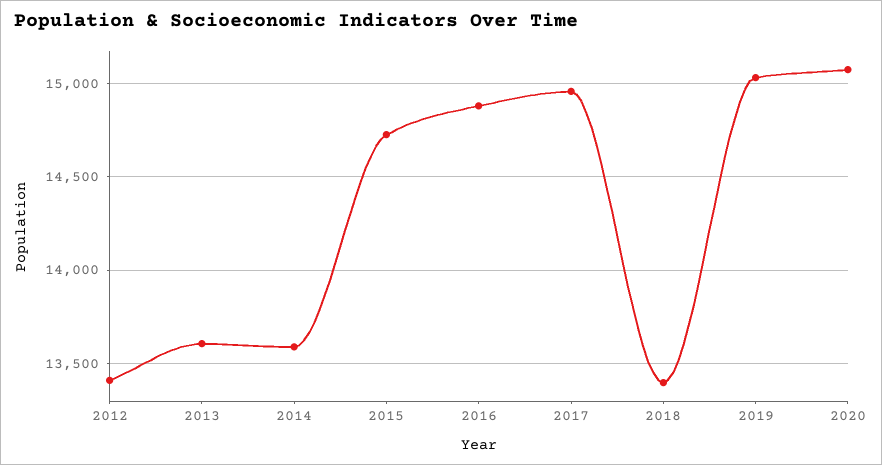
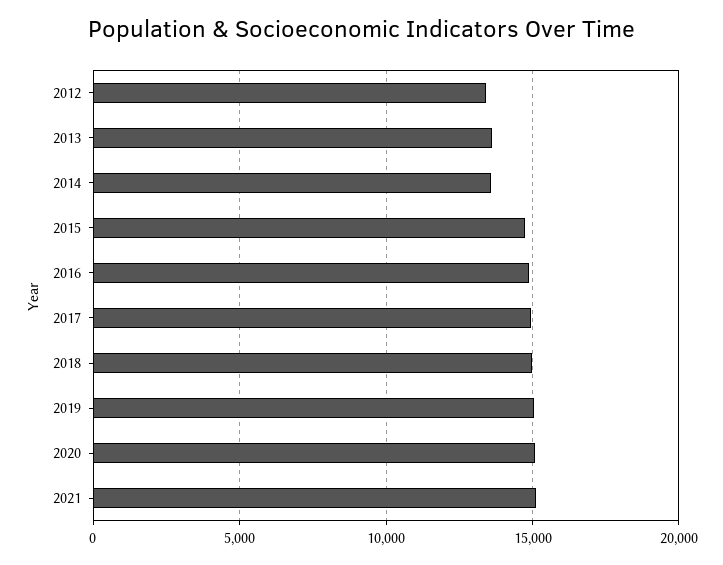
2018: 13400 -> 15000
2021: none -> 15000

